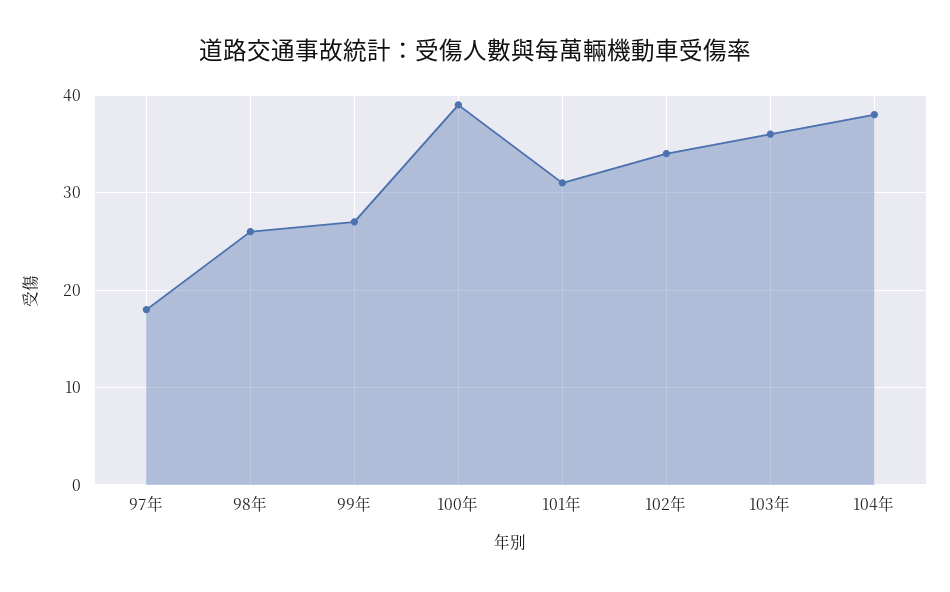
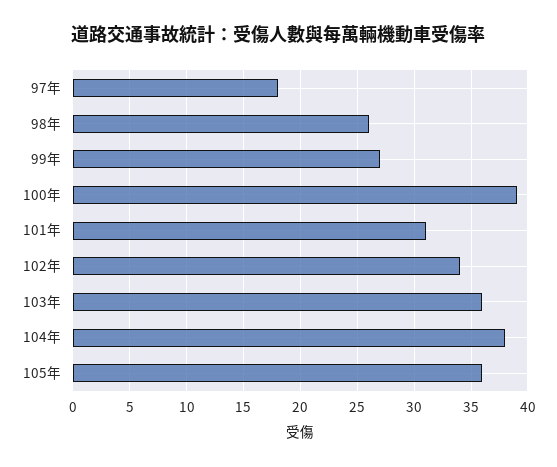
105年: none -> 36

